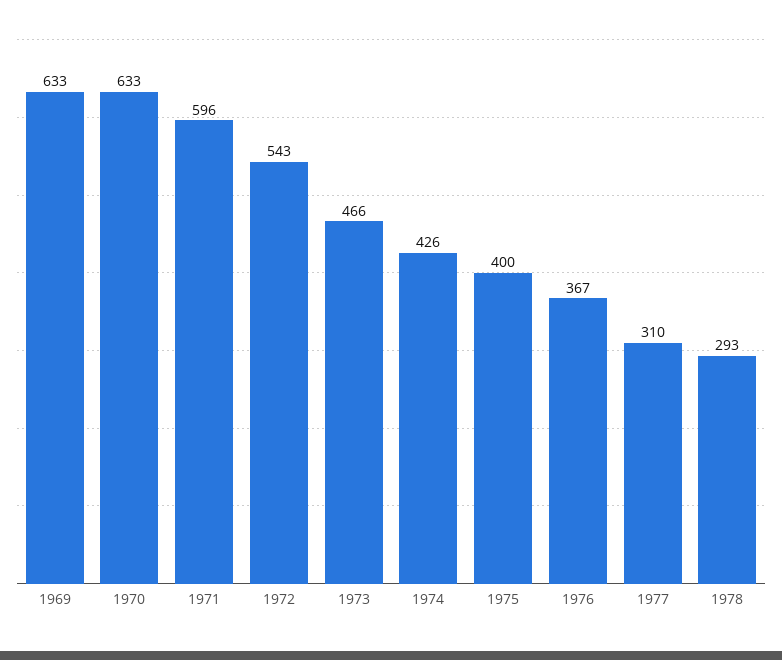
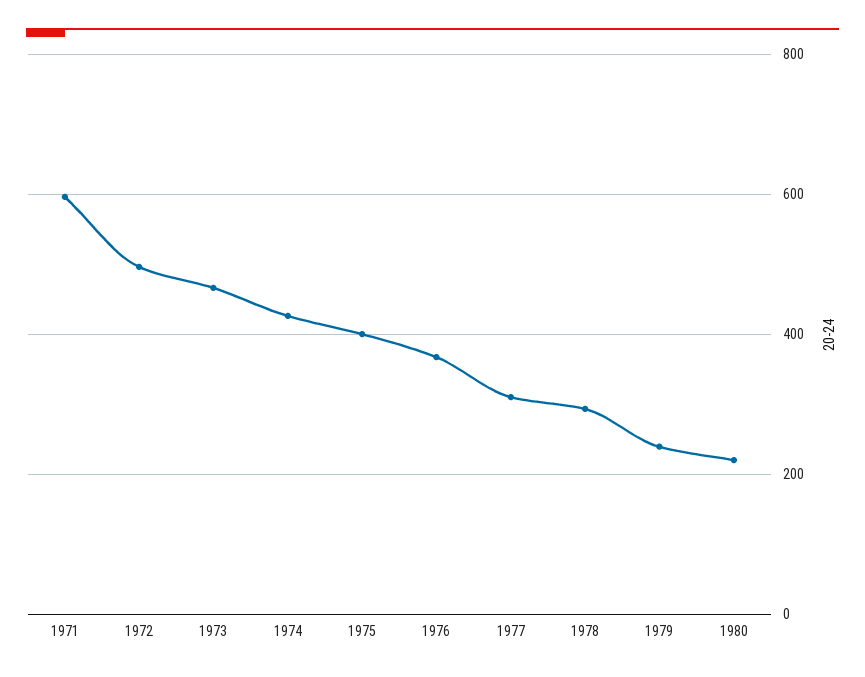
1969: 633 -> none
1970: 633 -> none
1972: 543 -> 500
1979: none -> 240
1980: none -> 220

